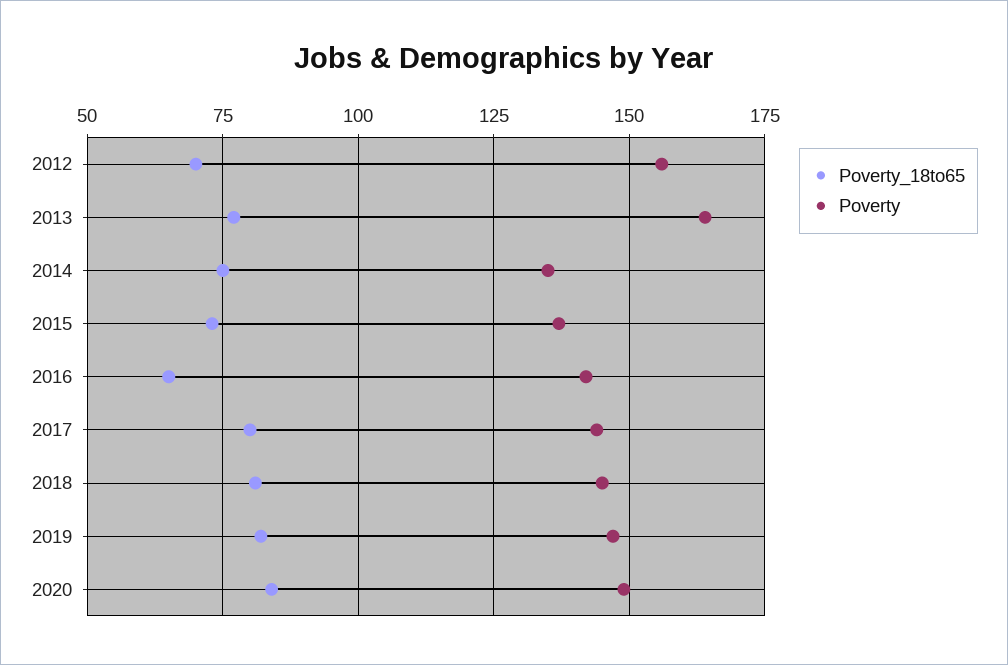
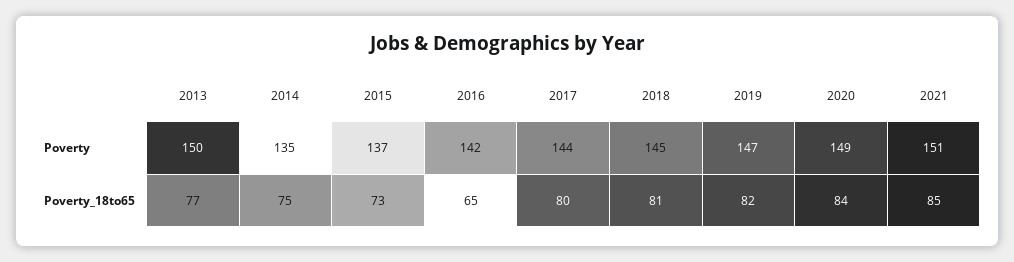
Poverty_18to65, 2012: 70 -> none
Poverty, 2012: 155 -> none
Poverty, 2013: 165 -> 150
Poverty, 2021: none -> 151
Poverty_18to65, 2021: none -> 85

